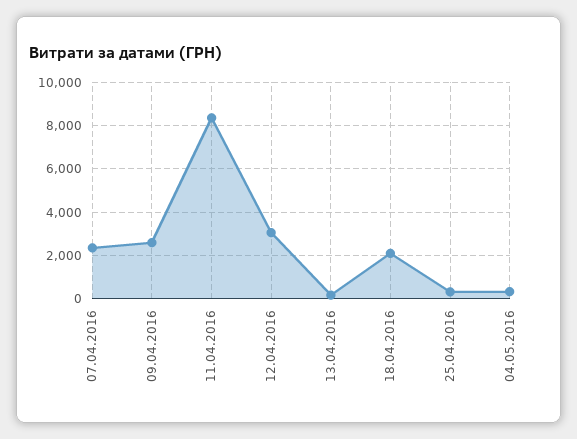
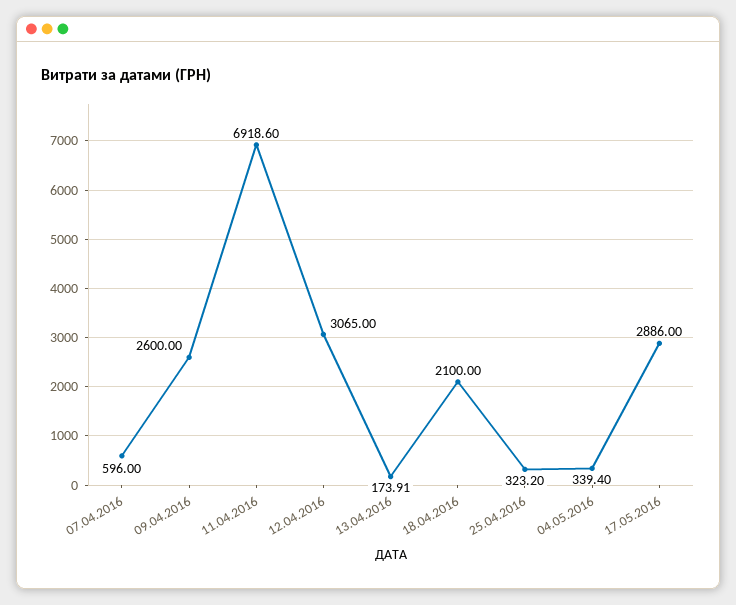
07.04.2016: 2500 -> 596
11.04.2016: 8500 -> 6918.6
17.05.2016: none -> 2886

